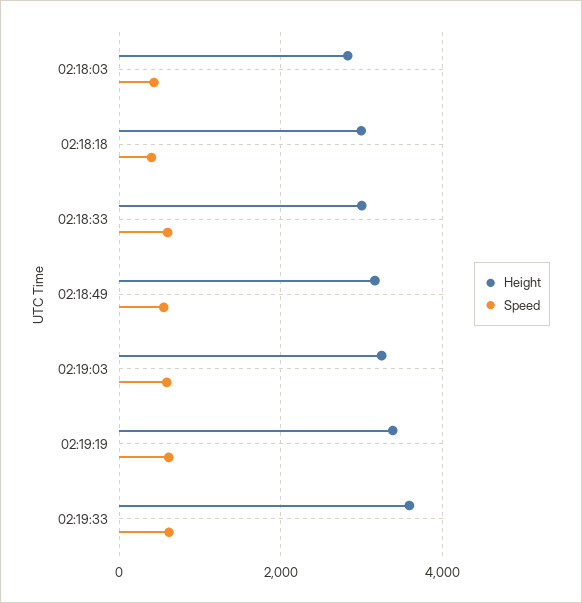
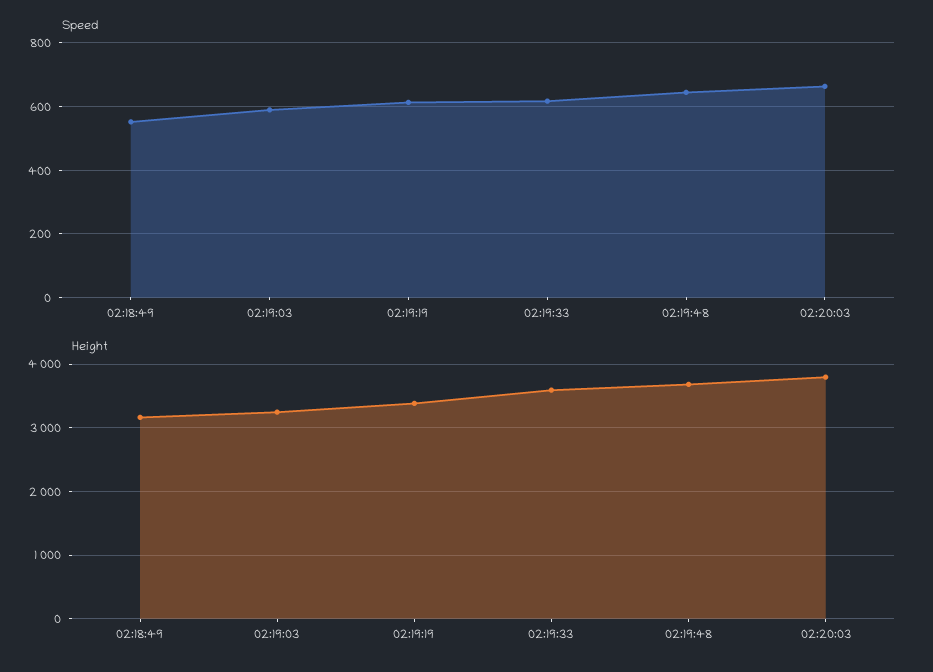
Height, 02:18:03: 2800 -> none
Speed, 02:18:03: 400 -> none
Height, 02:18:18: 3000 -> none
Speed, 02:18:18: 400 -> none
Height, 02:18:33: 3000 -> none
Speed, 02:18:33: 600 -> none
Speed, 02:19:48: none -> 640
Speed, 02:20:03: none -> 660
Height, 02:19:48: none -> 3700
Height, 02:20:03: none -> 3800

